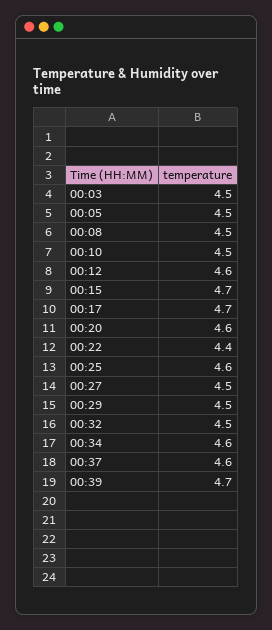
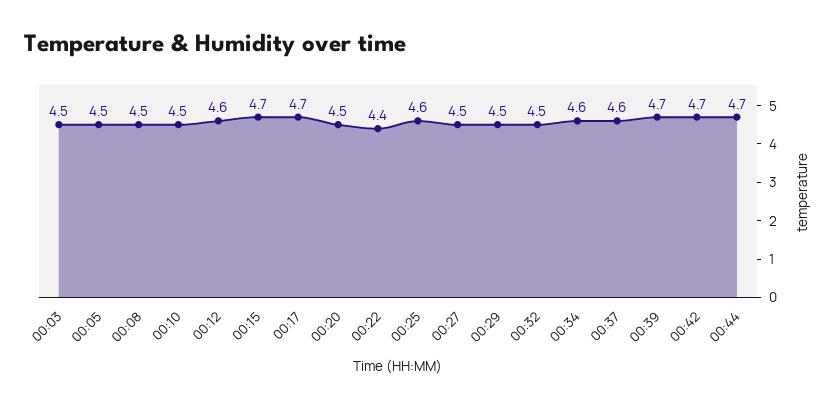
00:20: 4.6 -> 4.5
00:42: none -> 4.7
00:44: none -> 4.7

